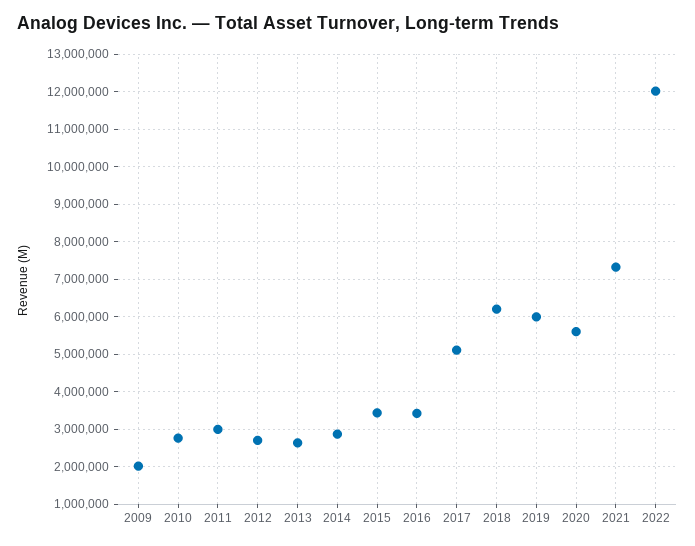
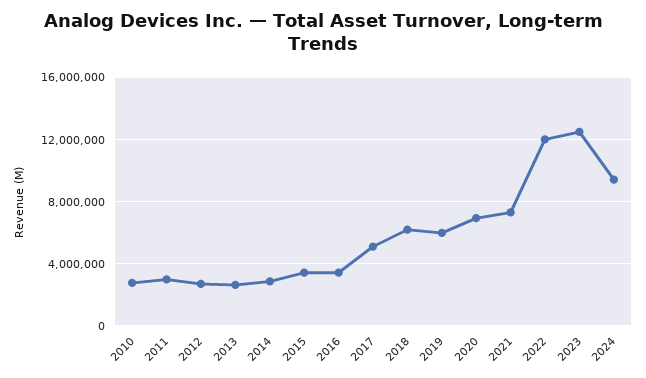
2009: 2000000 -> none
2020: 5600000 -> 7000000
2023: none -> 12500000
2024: none -> 9500000

